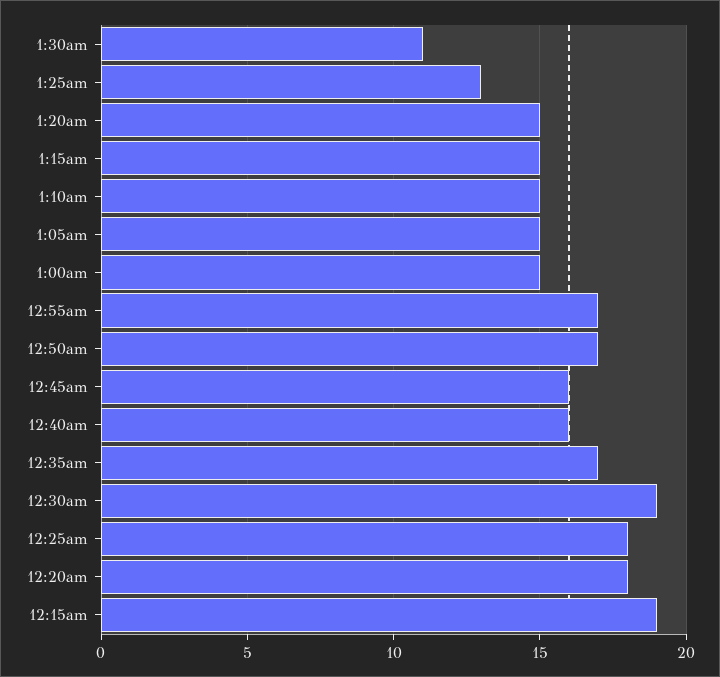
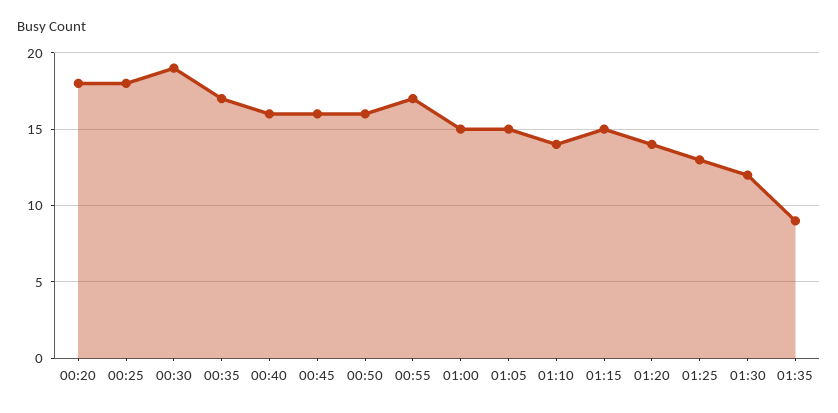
1:30am: 11 -> 12
1:20am: 15 -> 14
1:10am: 15 -> 14
12:50am: 17 -> 16
12:15am: 19 -> none
01:35: none -> 9

